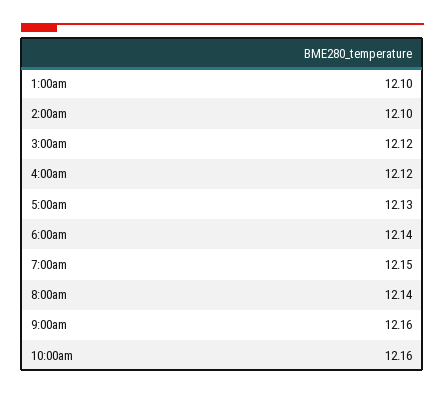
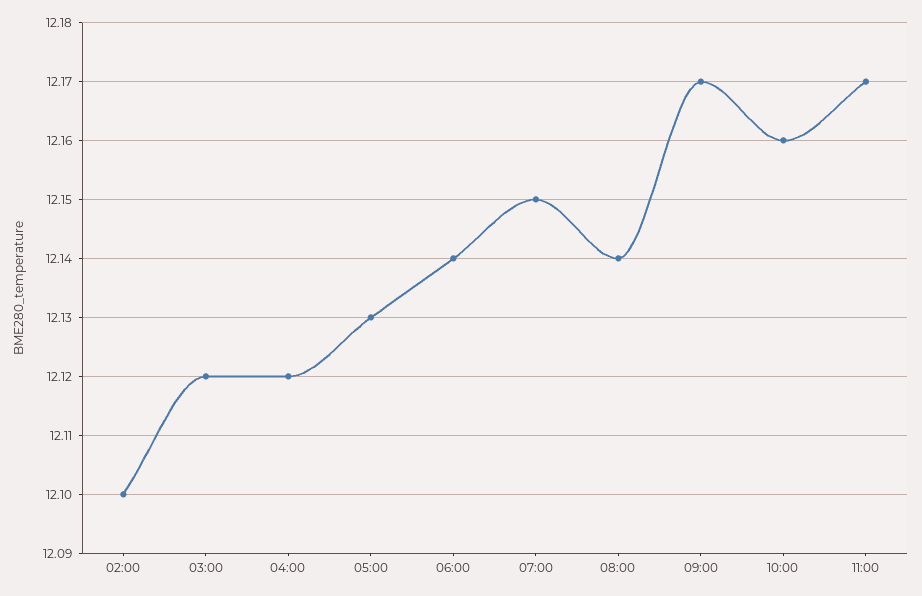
1:00am: 12.1 -> none
9:00am: 12.16 -> 12.17
11:00: none -> 12.17

